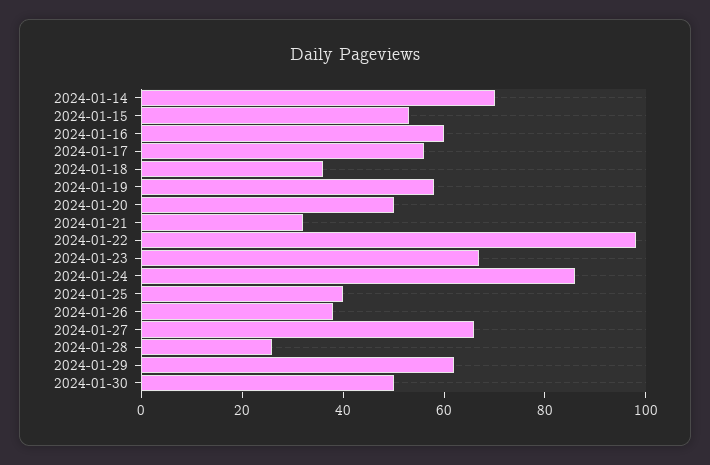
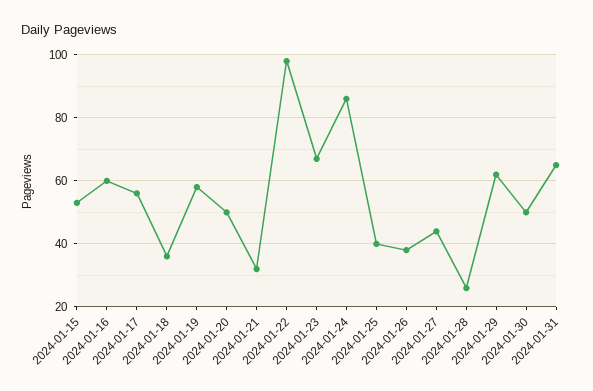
2024-01-14: 70 -> none
2024-01-27: 65 -> 45
2024-01-31: none -> 65

